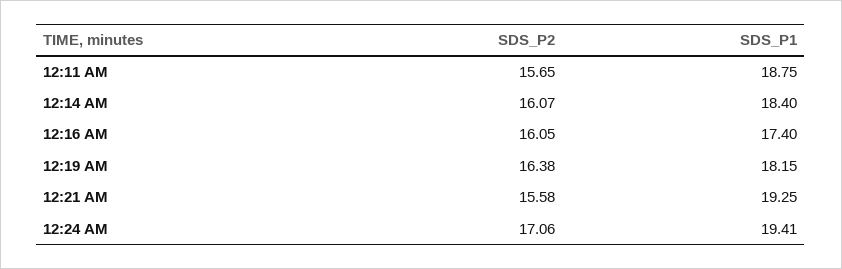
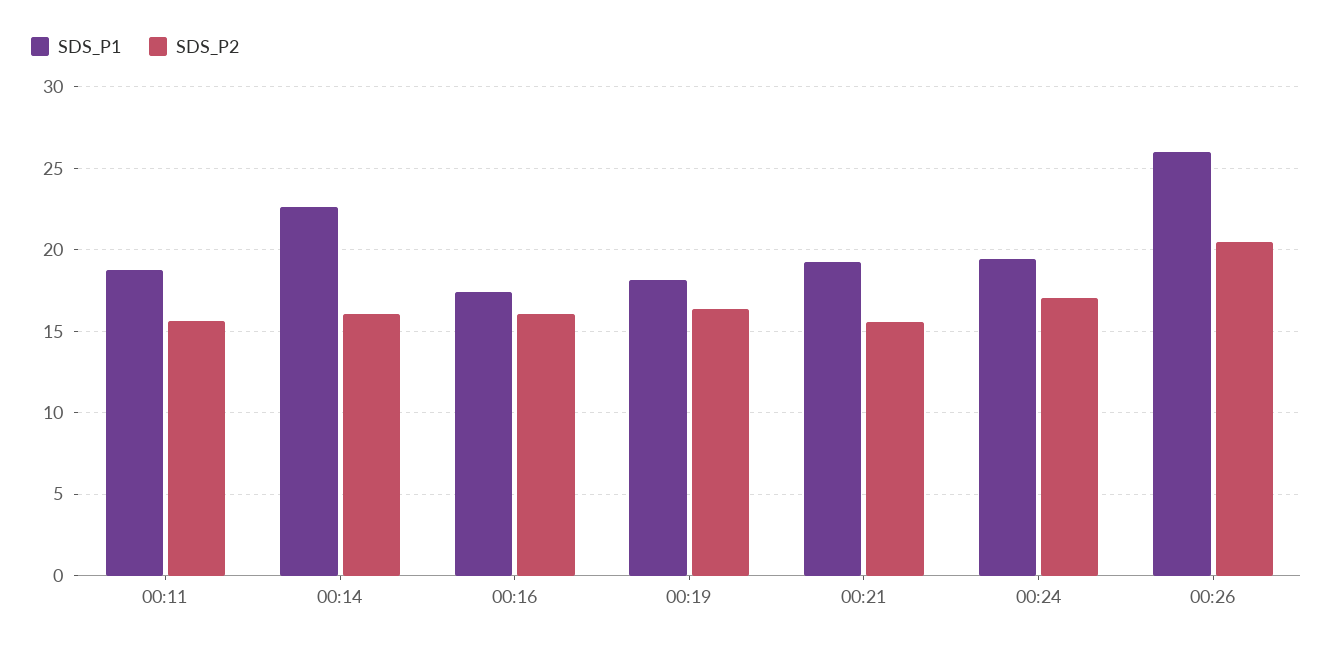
SDS_P1, 12:14 AM: 18.4 -> 22.5
SDS_P1, 00:26: none -> 26
SDS_P2, 00:26: none -> 20.5

